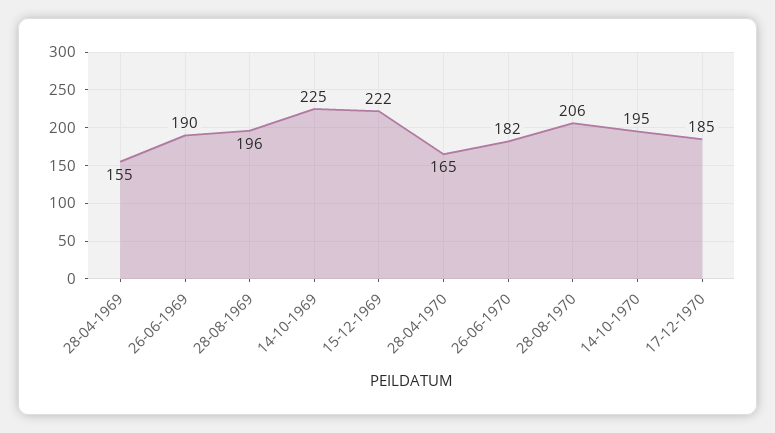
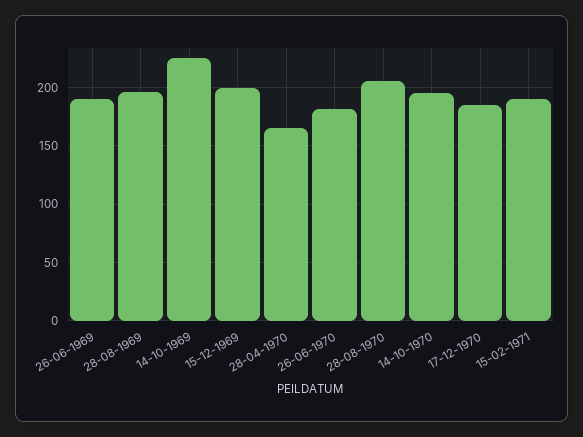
28-04-1969: 155 -> none
15-12-1969: 222 -> 200
15-02-1971: none -> 190

